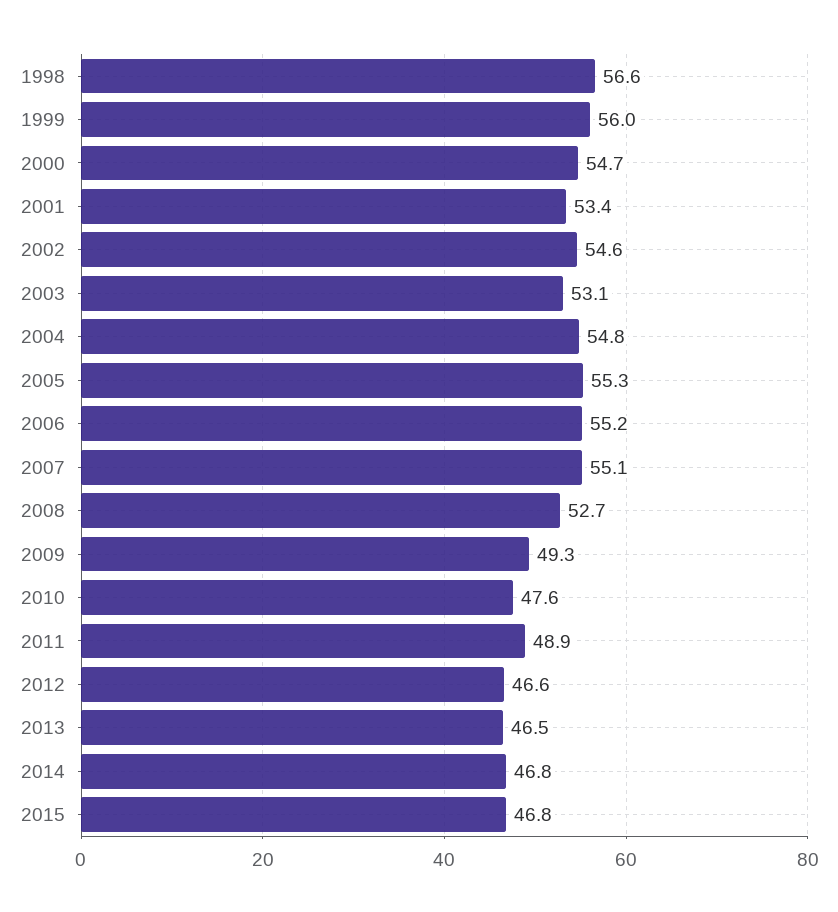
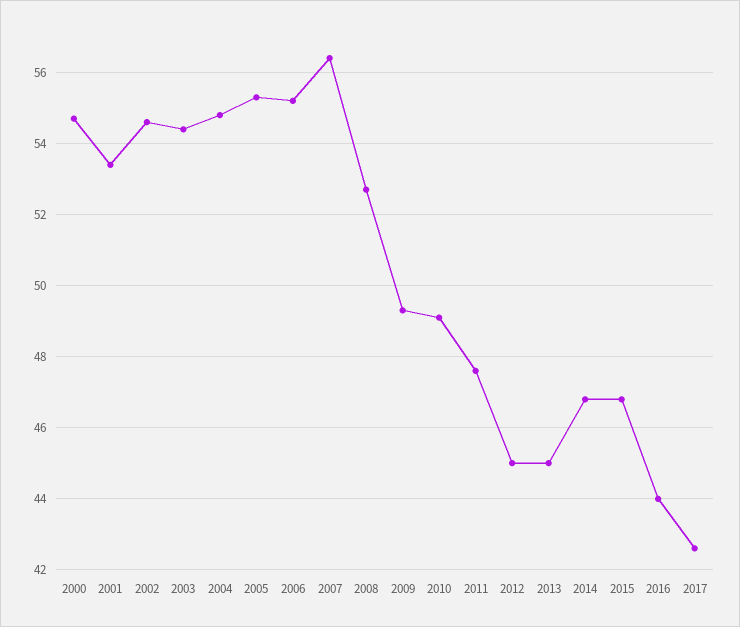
1998: 56.6 -> none
1999: 56 -> none
2003: 53.1 -> 54.5
2007: 55.1 -> 56.5
2010: 47.6 -> 49
2011: 48.9 -> 47.5
2012: 46.6 -> 45
2013: 46.5 -> 45
2016: none -> 44
2017: none -> 42.5

